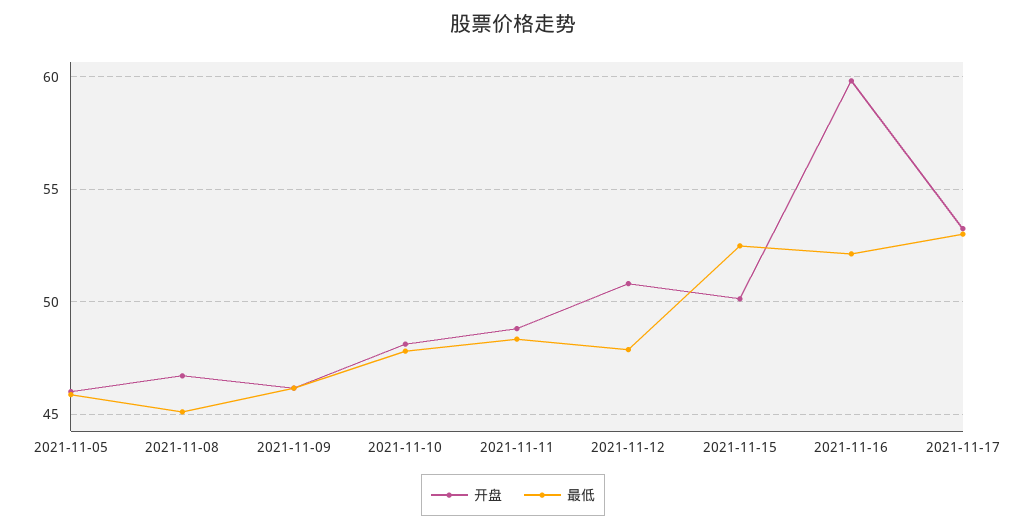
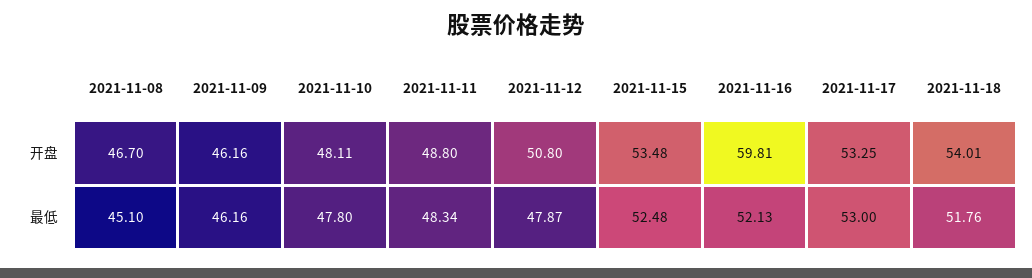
开盘, 2021-11-05: 46 -> none
最低, 2021-11-05: 46 -> none
开盘, 2021-11-15: 50 -> 53.48
开盘, 2021-11-18: none -> 54.01
最低, 2021-11-18: none -> 51.76

